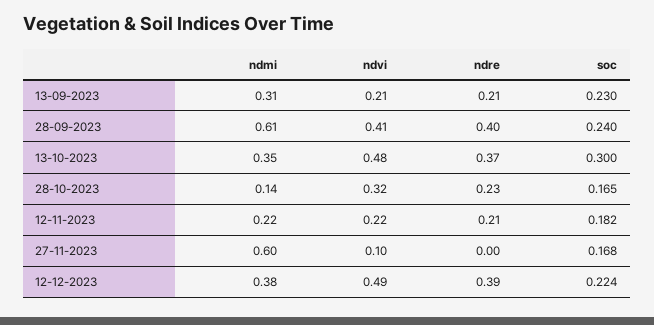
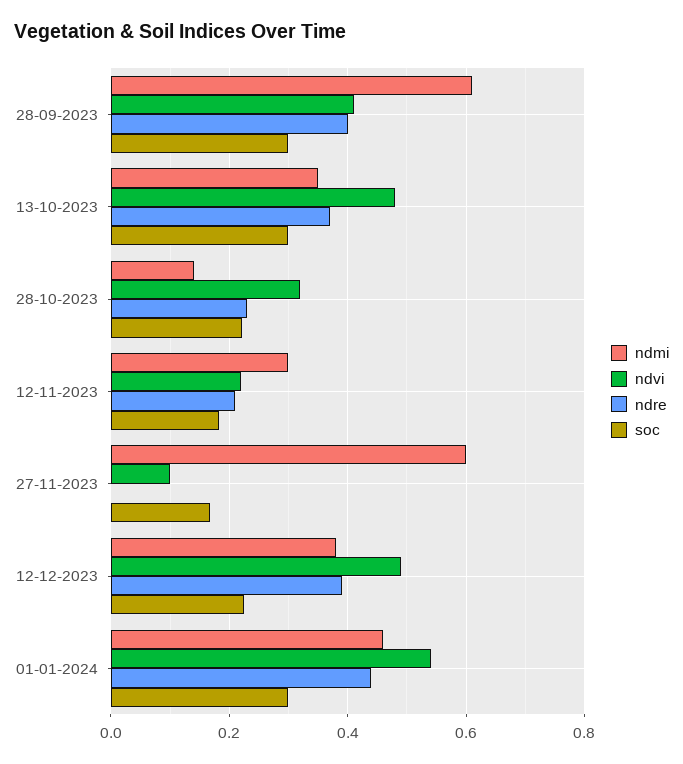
ndmi, 13-09-2023: 0.31 -> none
ndvi, 13-09-2023: 0.21 -> none
ndre, 13-09-2023: 0.21 -> none
soc, 13-09-2023: 0.23 -> none
soc, 28-09-2023: 0.24 -> 0.3
soc, 28-10-2023: 0.165 -> 0.22
ndmi, 12-11-2023: 0.22 -> 0.3
ndmi, 01-01-2024: none -> 0.46
ndvi, 01-01-2024: none -> 0.54
ndre, 01-01-2024: none -> 0.44
soc, 01-01-2024: none -> 0.3

